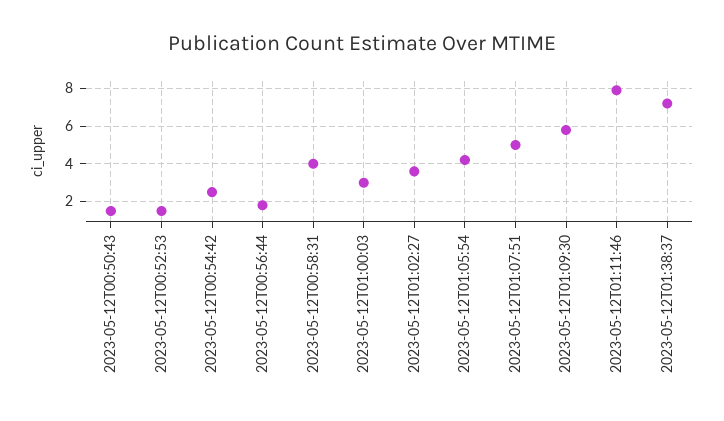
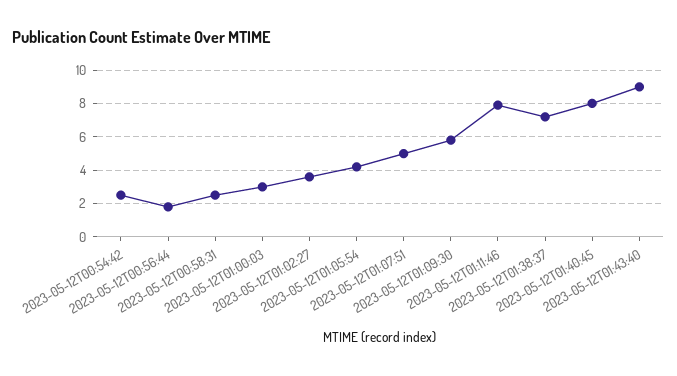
2023-05-12T00:50:43: 1.5 -> none
2023-05-12T00:52:53: 1.5 -> none
2023-05-12T00:58:31: 4 -> 2.5
2023-05-12T01:40:45: none -> 8
2023-05-12T01:43:40: none -> 9

